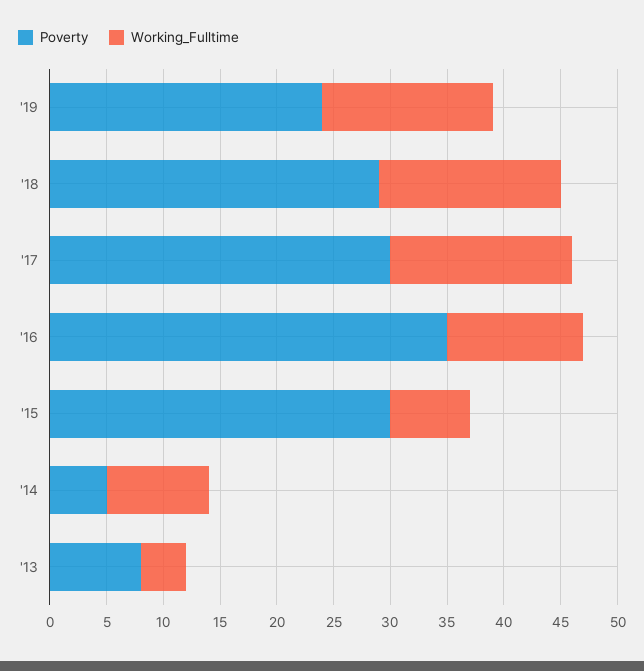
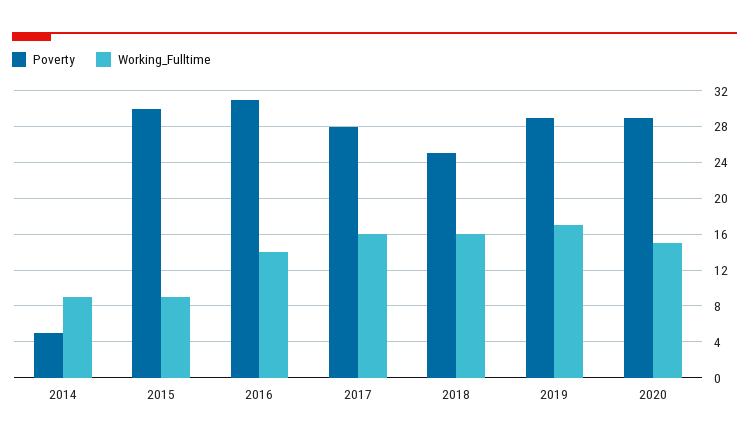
Poverty, '19: 24 -> 29
Working_Fulltime, '19: 15 -> 17
Poverty, '18: 29 -> 25
Poverty, '17: 30 -> 28
Poverty, '16: 35 -> 31
Working_Fulltime, '16: 12 -> 14
Working_Fulltime, '15: 7 -> 9
Poverty, '13: 8 -> none
Working_Fulltime, '13: 4 -> none
Poverty, 2020: none -> 29
Working_Fulltime, 2020: none -> 15

